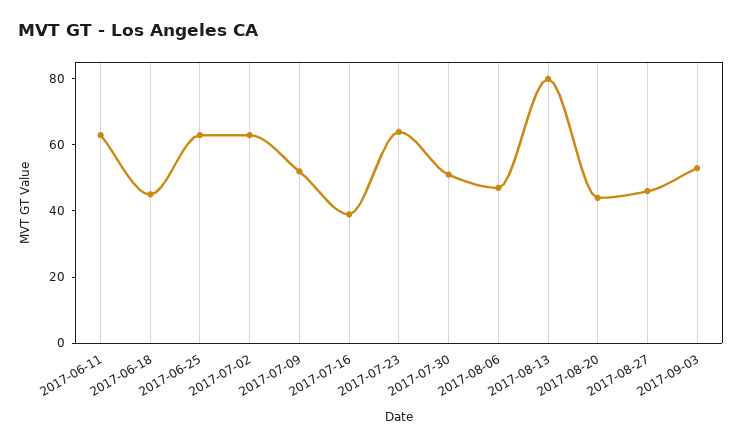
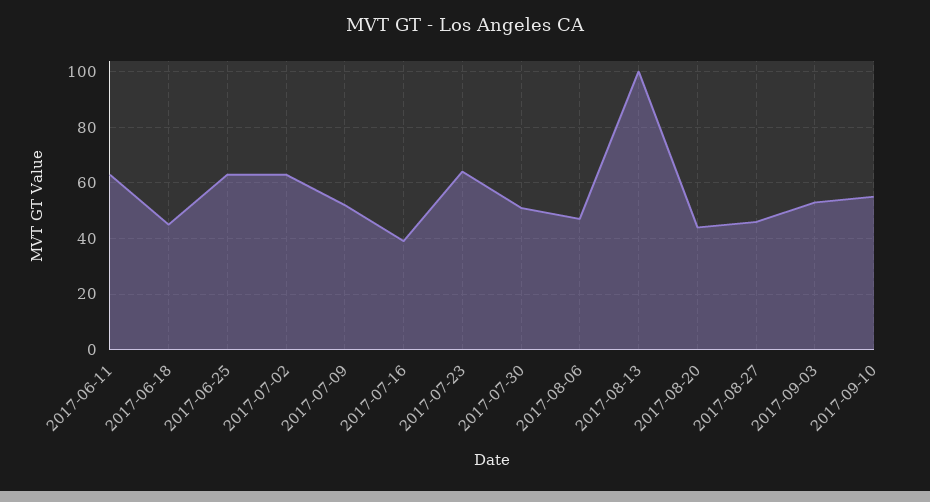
2017-08-13: 80 -> 100
2017-09-10: none -> 55

